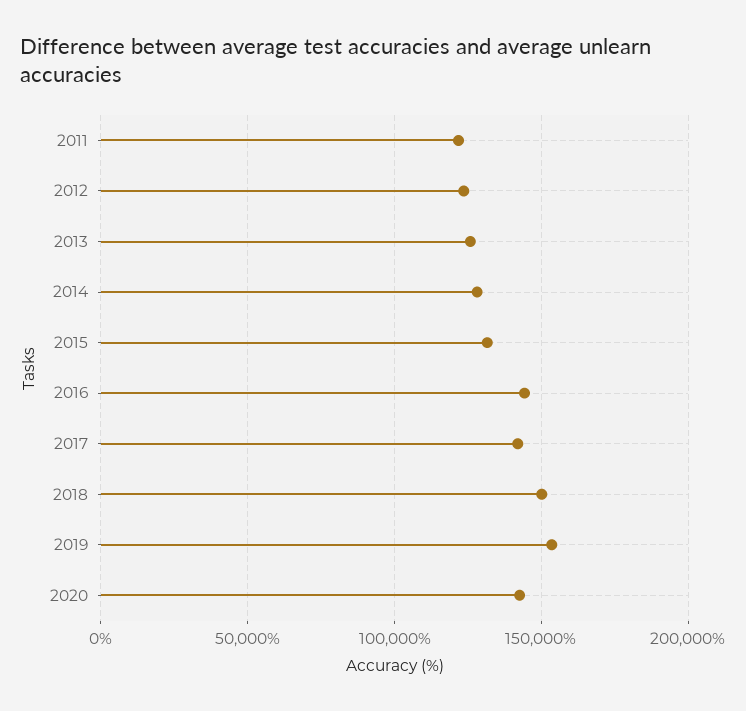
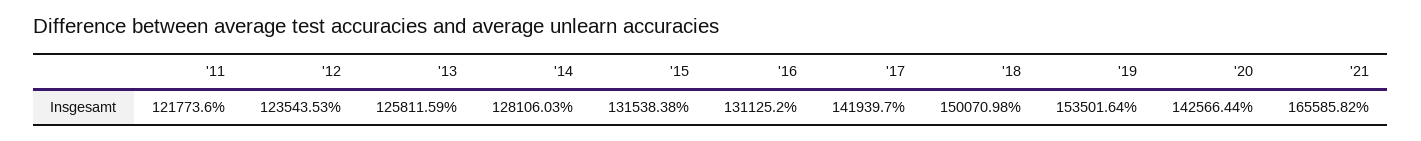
2016: 145000 -> 131125.2
'21: none -> 165585.82

